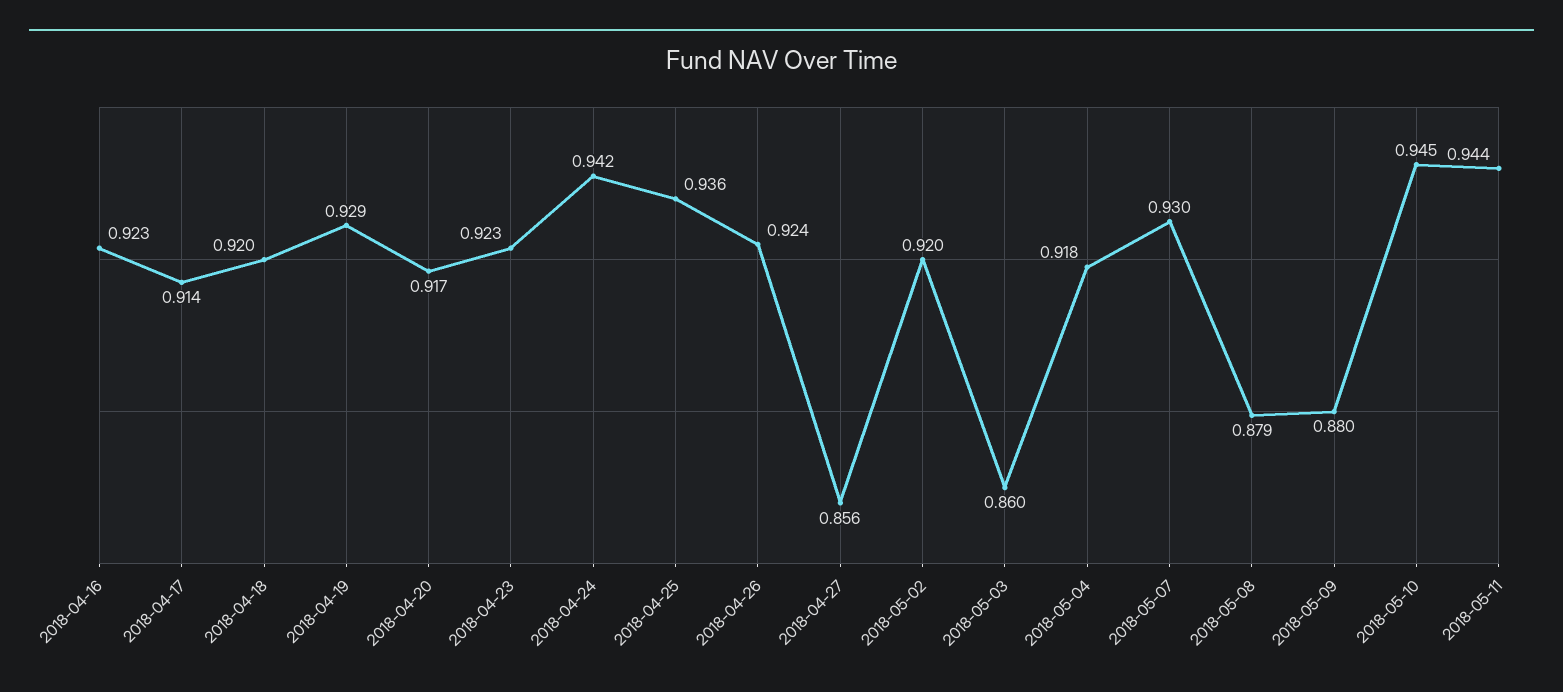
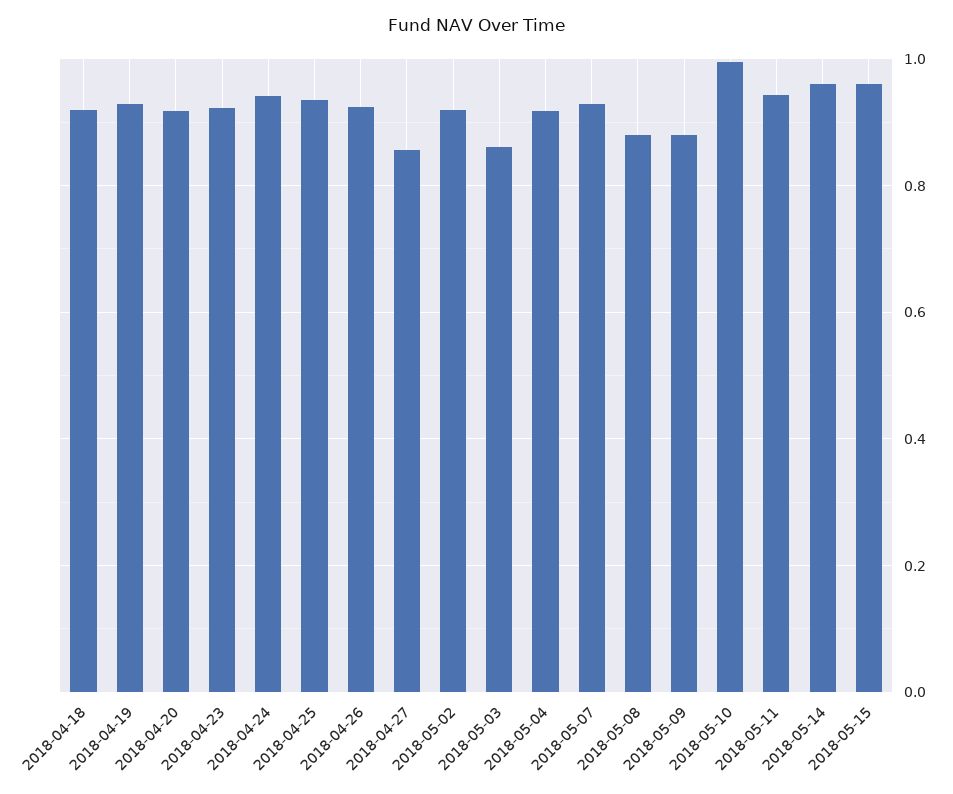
2018-04-16: 0.923 -> none
2018-04-17: 0.914 -> none
2018-05-10: 0.945 -> 1
2018-05-14: none -> 0.96
2018-05-15: none -> 0.96

